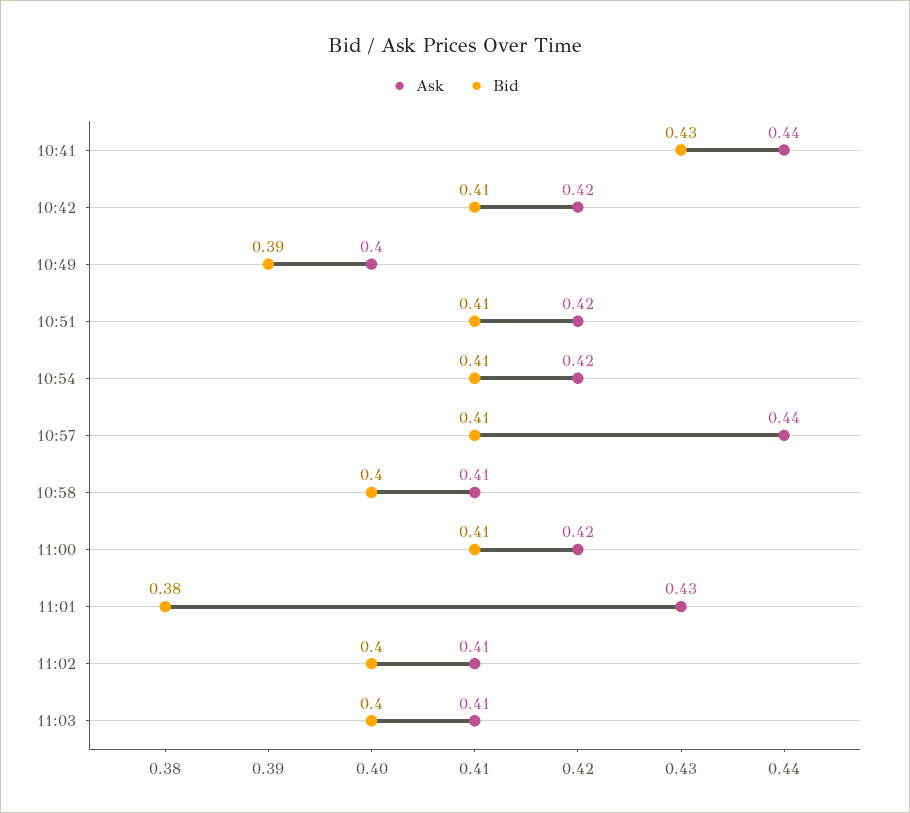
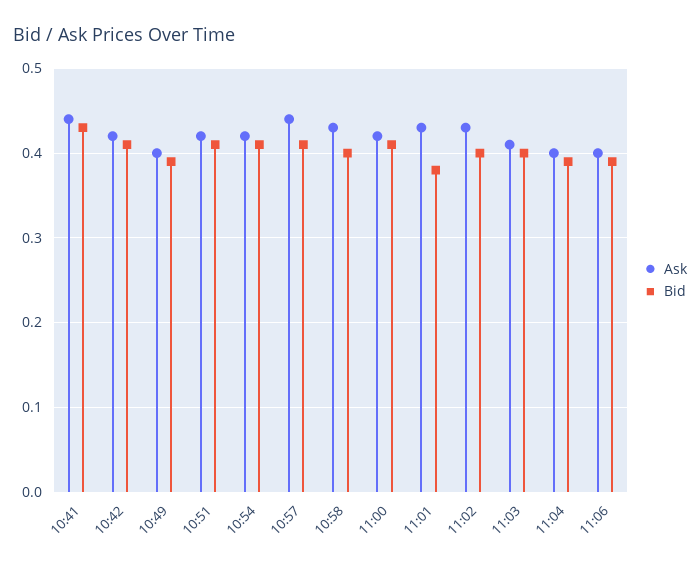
Ask, 10:58: 0.41 -> 0.43
Ask, 11:02: 0.41 -> 0.43
Ask, 11:04: none -> 0.4
Bid, 11:04: none -> 0.39
Ask, 11:06: none -> 0.4
Bid, 11:06: none -> 0.39

